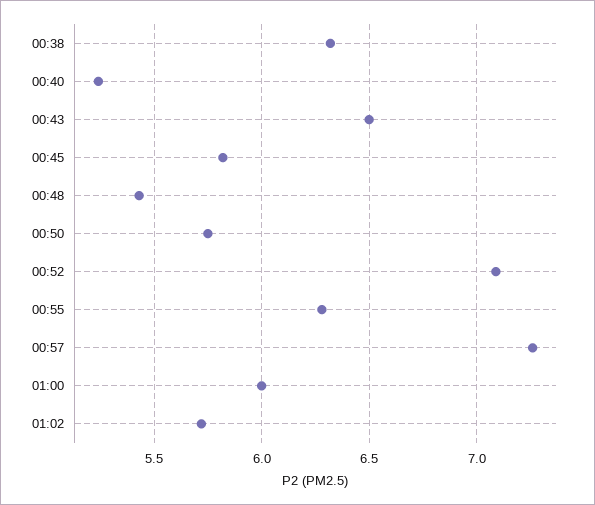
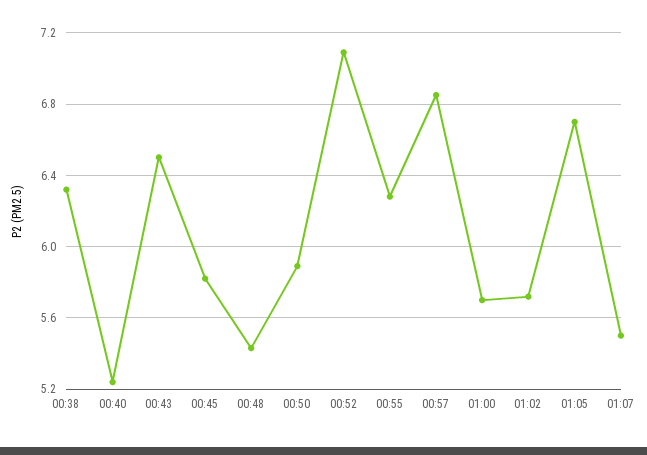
00:50: 5.75 -> 5.9
00:57: 7.25 -> 6.85
01:00: 6 -> 5.7
01:05: none -> 6.7
01:07: none -> 5.5

